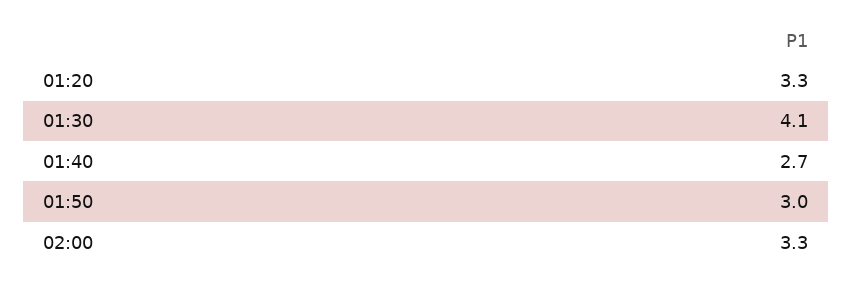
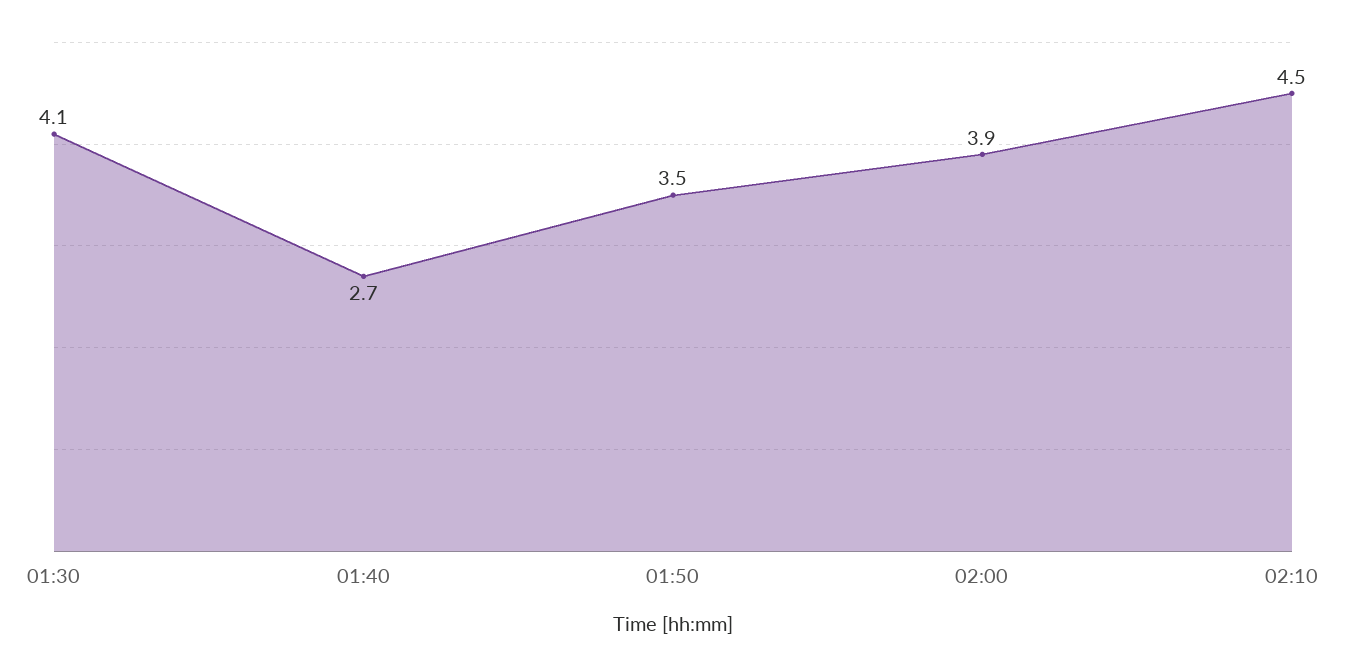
01:20: 3.3 -> none
01:50: 3 -> 3.5
02:00: 3.3 -> 3.9
02:10: none -> 4.5

